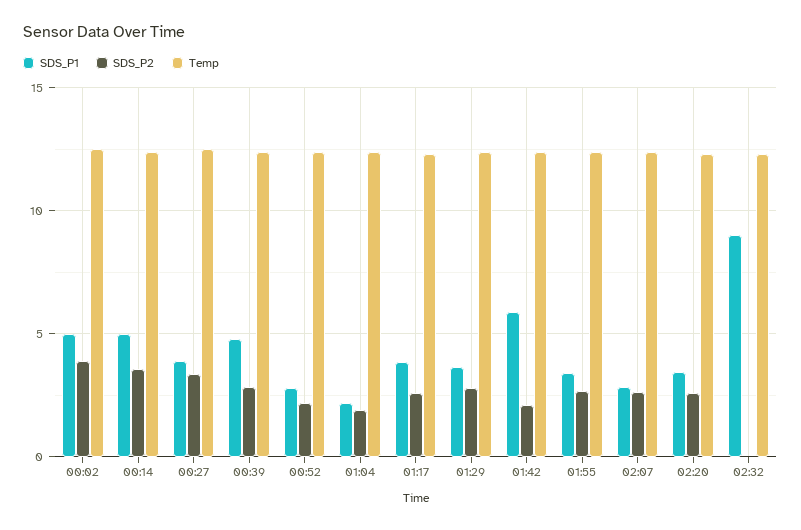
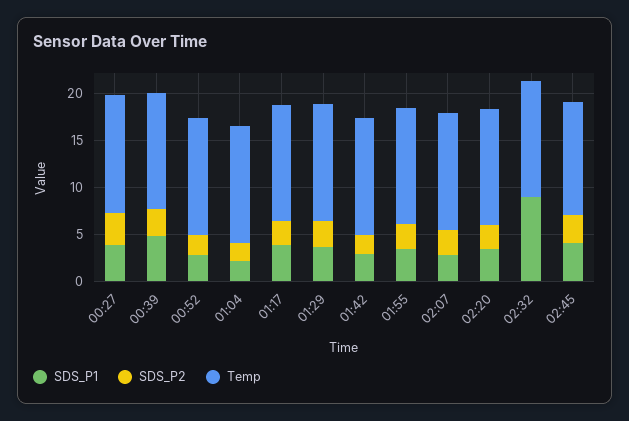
SDS_P1, 00:02: 5 -> none
SDS_P2, 00:02: 4 -> none
Temp, 00:02: 12.5 -> none
SDS_P1, 00:14: 5 -> none
SDS_P2, 00:14: 3.5 -> none
Temp, 00:14: 12.5 -> none
SDS_P1, 01:42: 6 -> 3
SDS_P1, 02:45: none -> 4
SDS_P2, 02:45: none -> 3
Temp, 02:45: none -> 12

